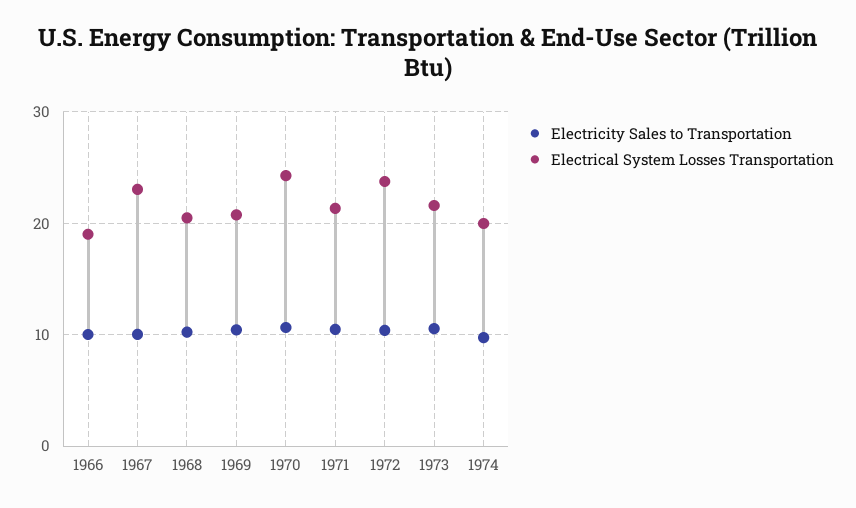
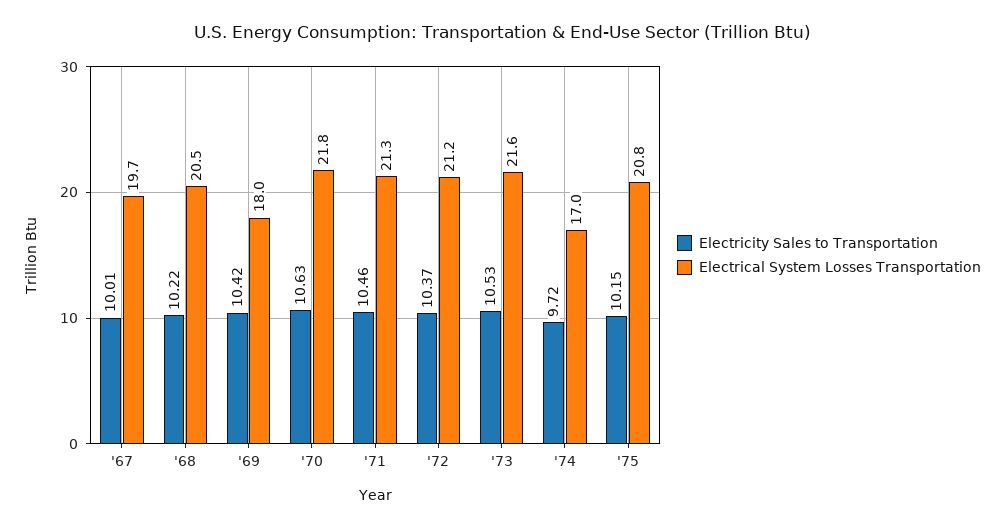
Electricity Sales to Transportation, 1966: 10 -> none
Electrical System Losses Transportation, 1966: 19 -> none
Electrical System Losses Transportation, 1967: 23 -> 19.7
Electrical System Losses Transportation, 1969: 21 -> 18
Electrical System Losses Transportation, 1970: 24 -> 21.8
Electrical System Losses Transportation, 1972: 24 -> 21.2
Electrical System Losses Transportation, 1974: 20 -> 17
Electricity Sales to Transportation, '75: none -> 10.15
Electrical System Losses Transportation, '75: none -> 20.8

